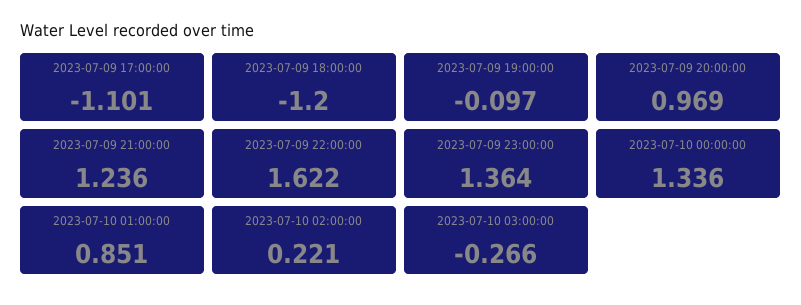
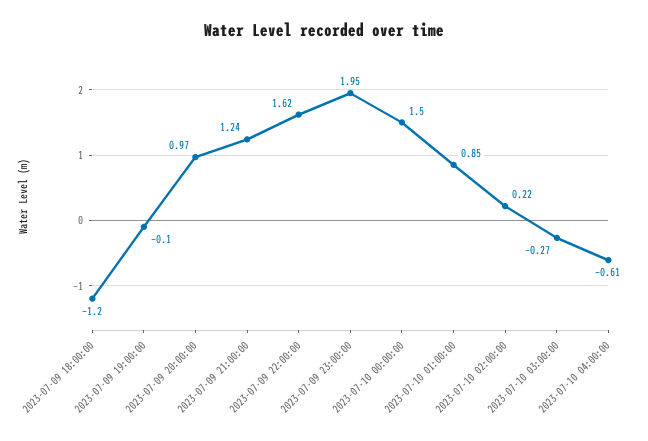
2023-07-09 17:00:00: -1.101 -> none
2023-07-09 23:00:00: 1.364 -> 1.95
2023-07-10 00:00:00: 1.336 -> 1.5
2023-07-10 04:00:00: none -> -0.61

